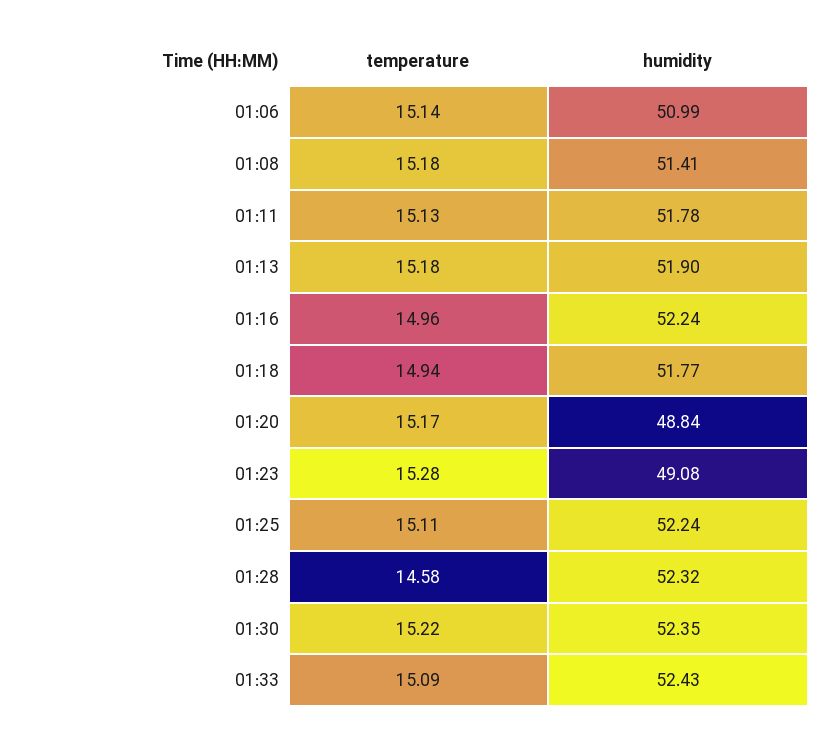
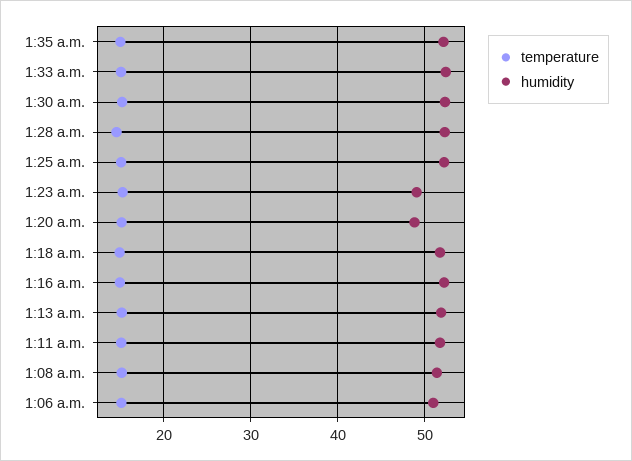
temperature, 1:35 a.m.: none -> 15
humidity, 1:35 a.m.: none -> 52

